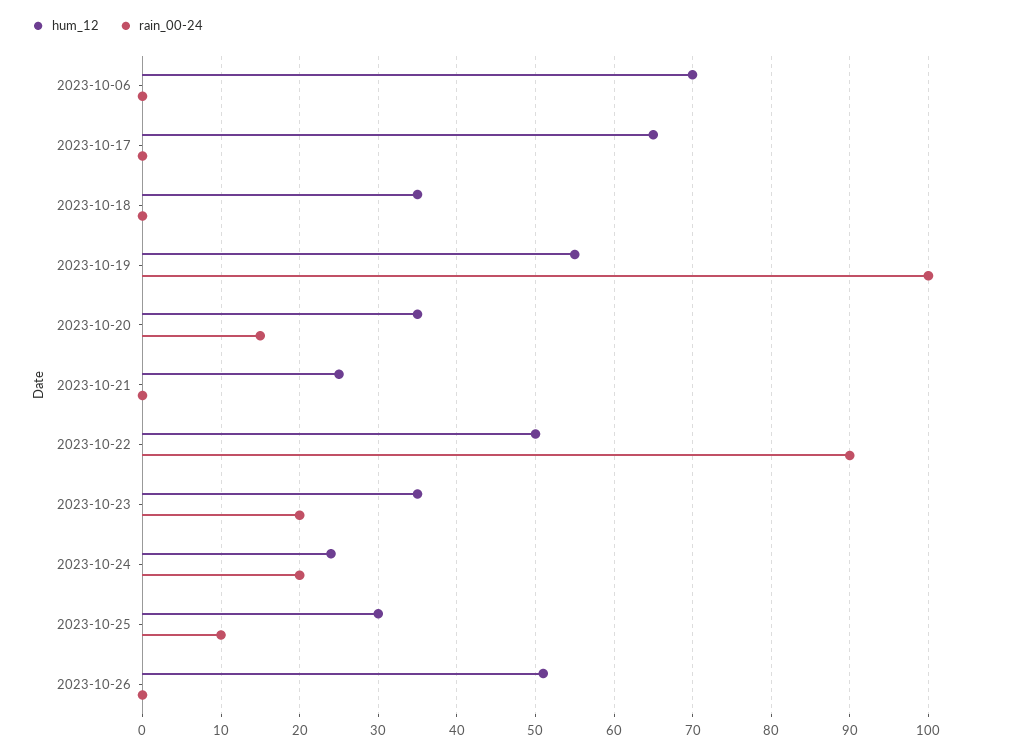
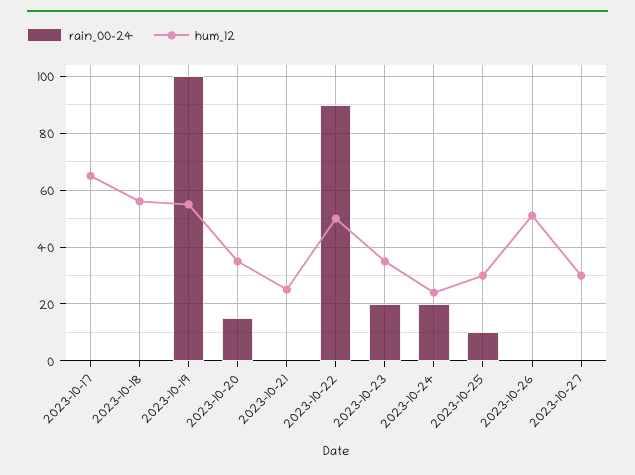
hum_12, 2023-10-06: 70 -> none
rain_00-24, 2023-10-06: 0 -> none
hum_12, 2023-10-18: 35 -> 55
rain_00-24, 2023-10-27: none -> 0
hum_12, 2023-10-27: none -> 30

